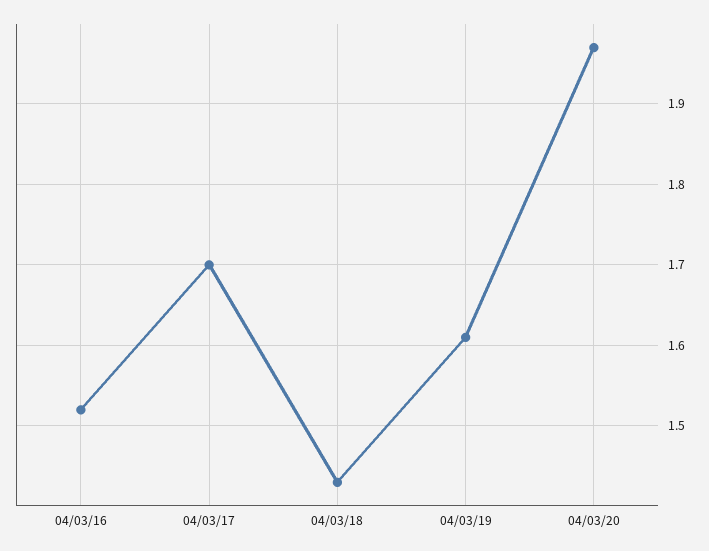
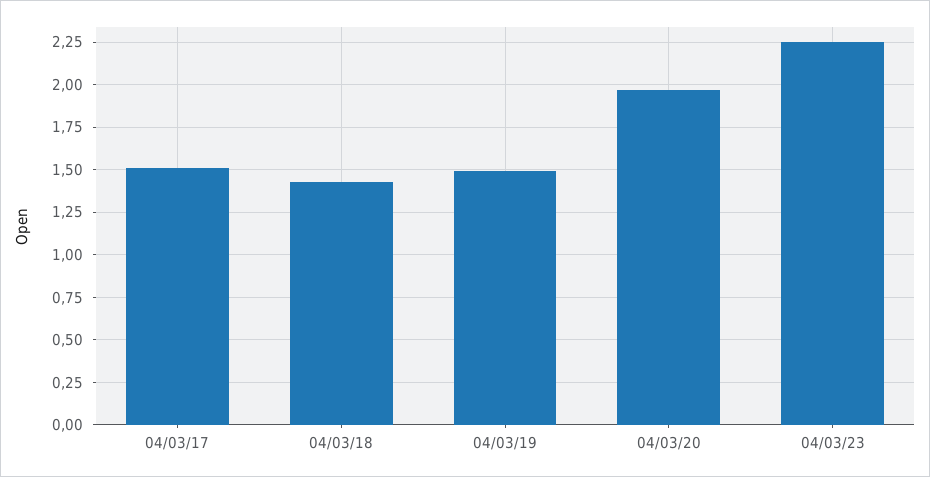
04/03/16: 1.52 -> none
04/03/17: 1.7 -> 1.5
04/03/19: 1.61 -> 1.5
04/03/23: none -> 2.25

